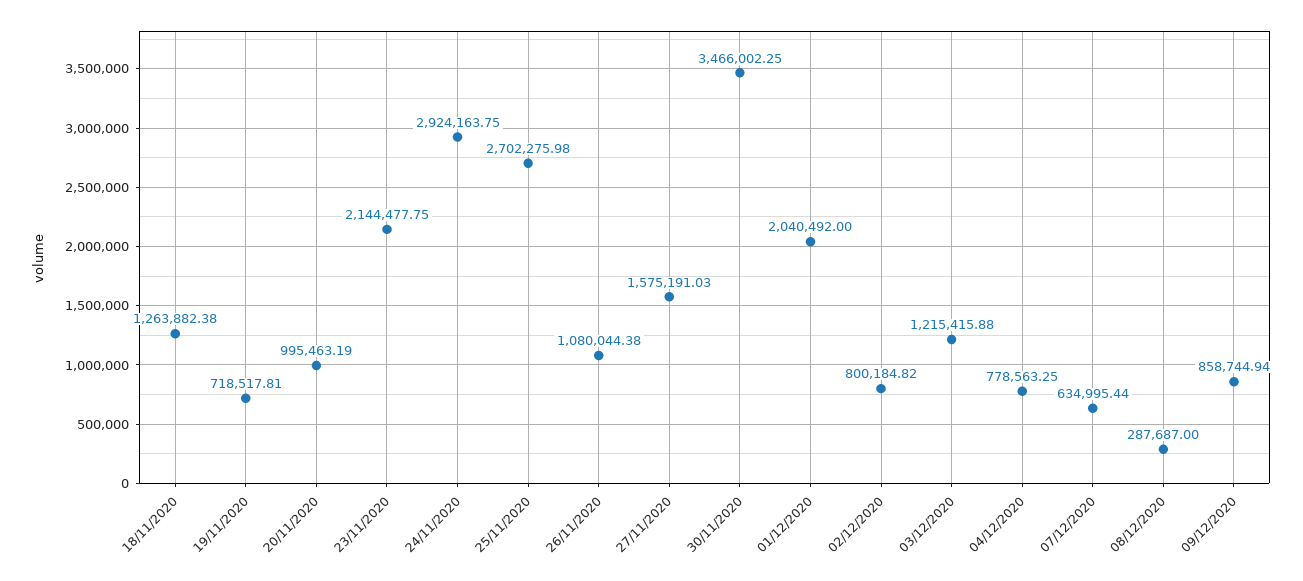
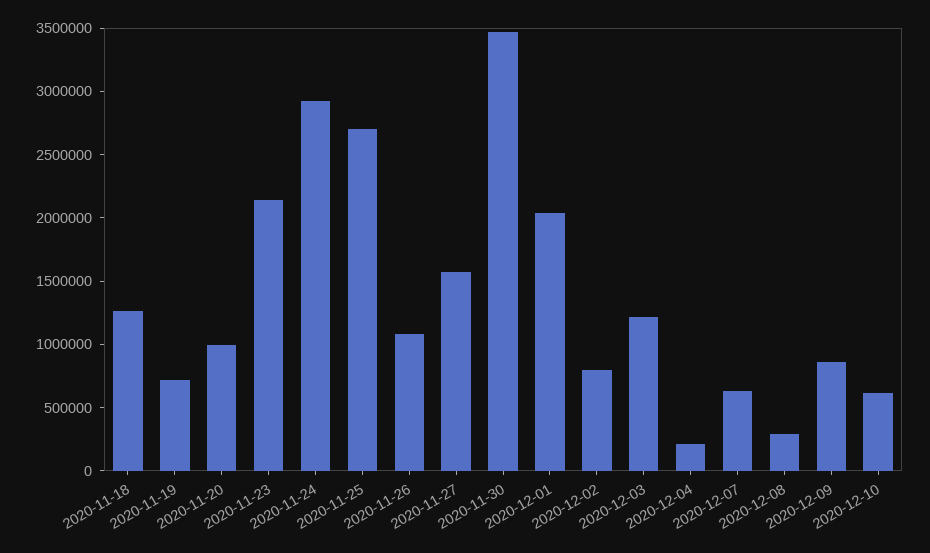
04/12/2020: 778563.25 -> 200000
2020-12-10: none -> 600000

